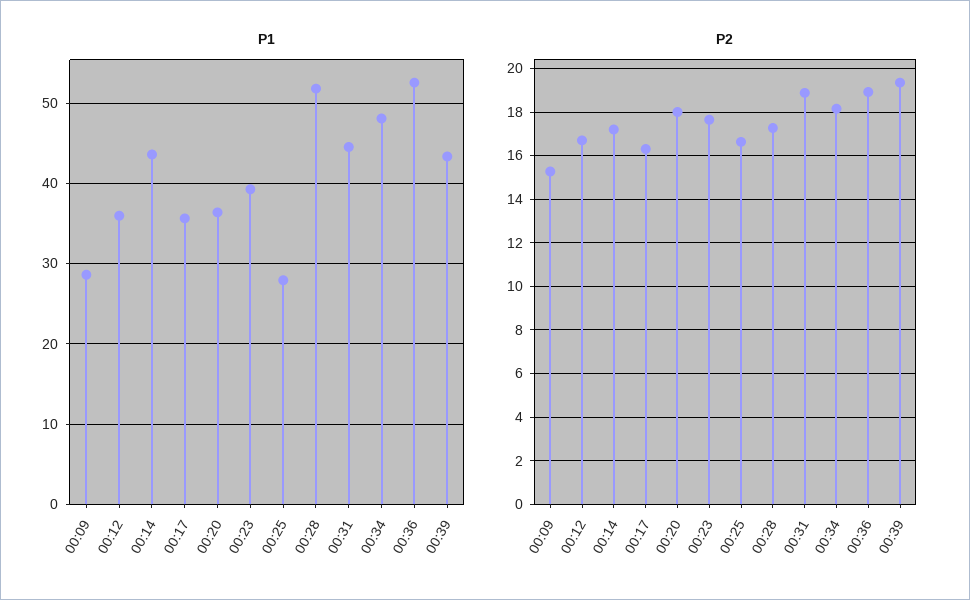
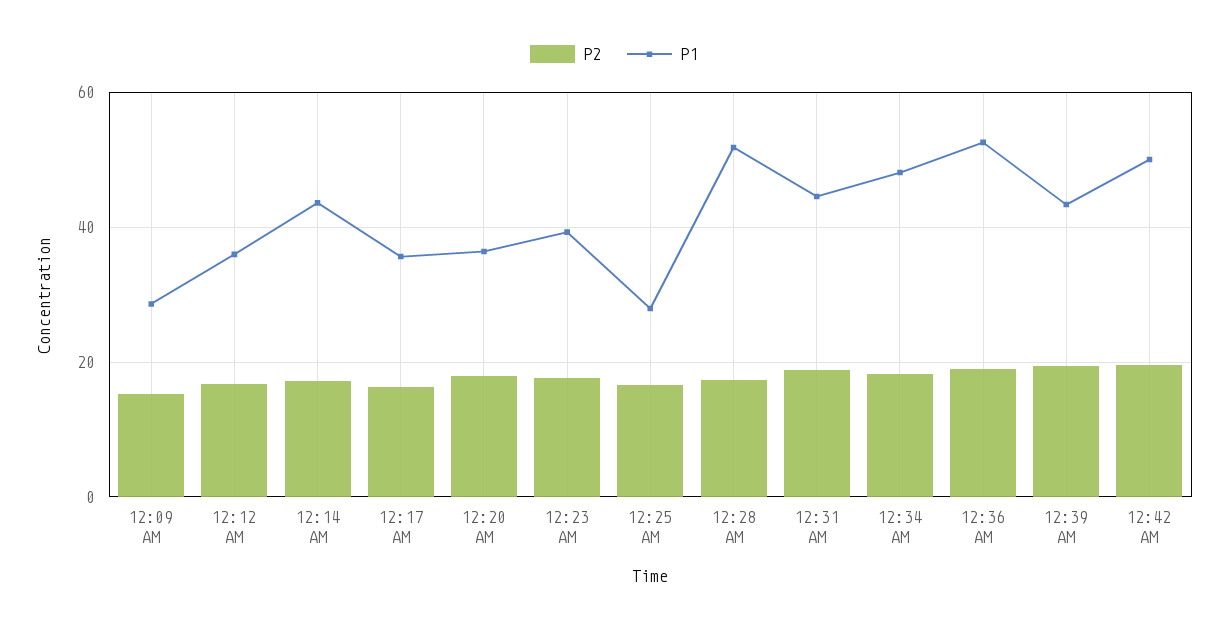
P2, 12:42 AM: none -> 20
P1, 12:42 AM: none -> 50

